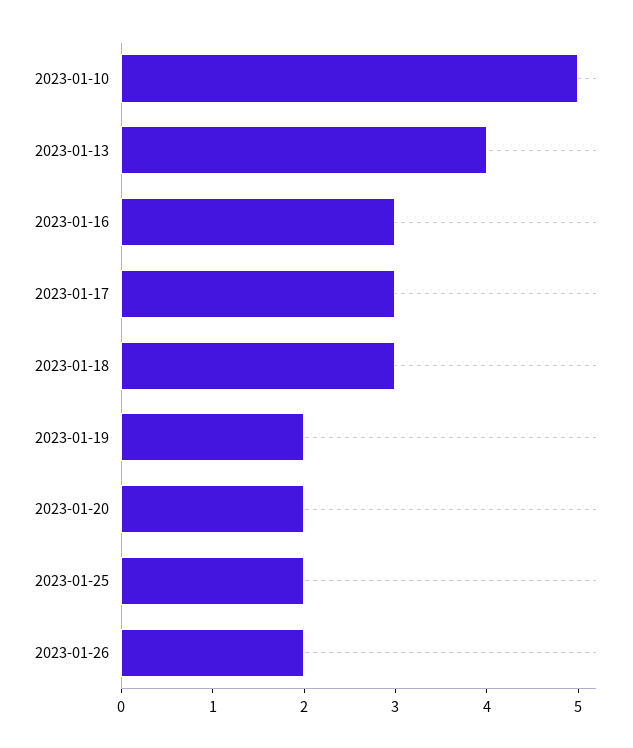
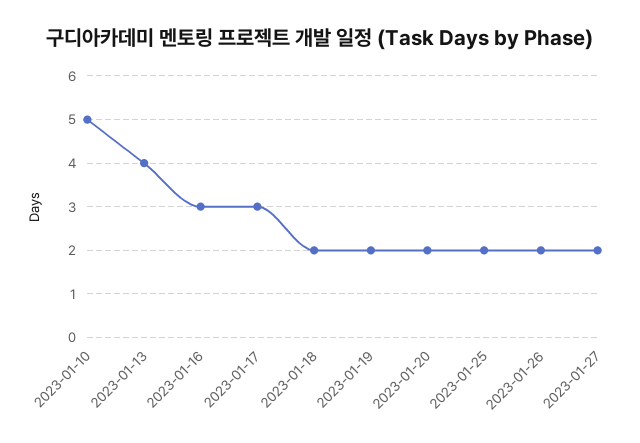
2023-01-18: 3 -> 2
2023-01-27: none -> 2

